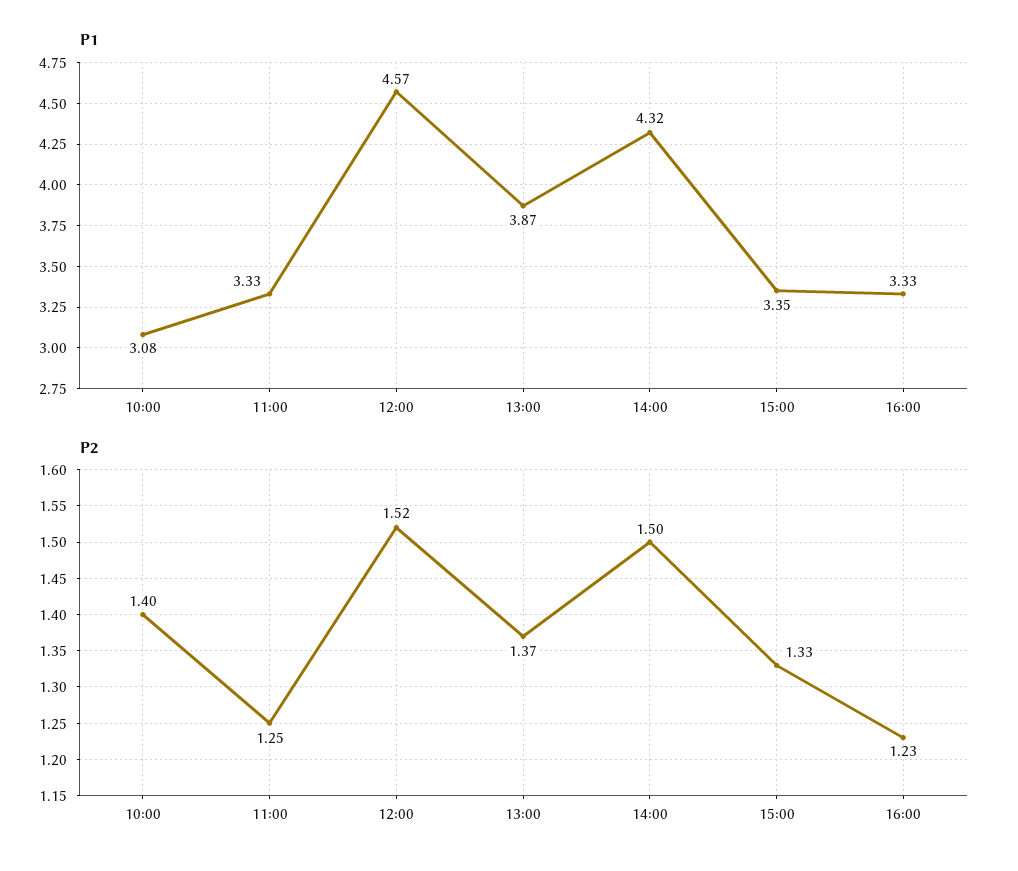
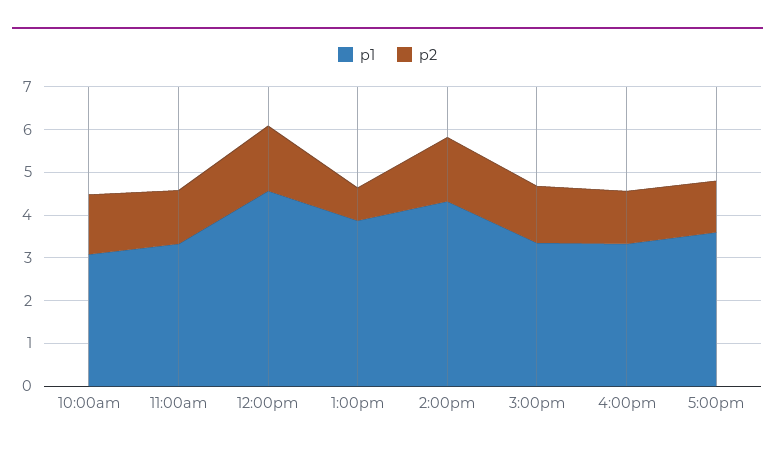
P2, 13:00: 1.37 -> 0.8
P1, 5:00pm: none -> 3.6
P2, 5:00pm: none -> 1.2

